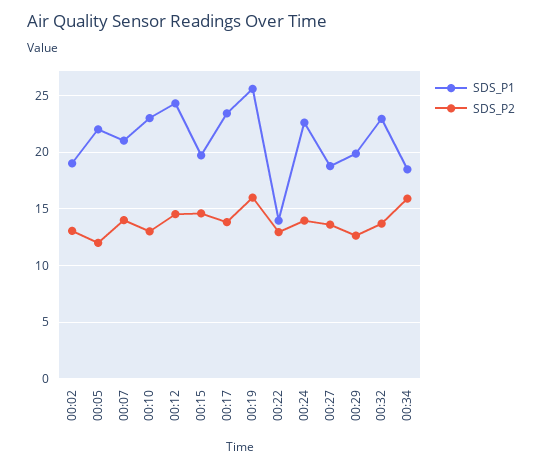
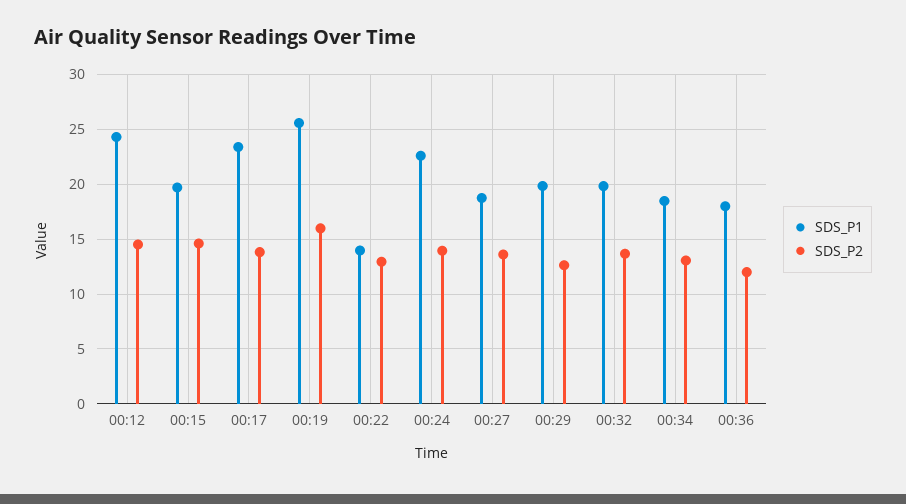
SDS_P1, 00:02: 19 -> none
SDS_P2, 00:02: 13 -> none
SDS_P1, 00:05: 22 -> none
SDS_P2, 00:05: 12 -> none
SDS_P1, 00:07: 21 -> none
SDS_P2, 00:07: 14 -> none
SDS_P1, 00:10: 23 -> none
SDS_P2, 00:10: 13 -> none
SDS_P1, 00:32: 23 -> 20
SDS_P2, 00:34: 16 -> 13
SDS_P1, 00:36: none -> 18
SDS_P2, 00:36: none -> 12

